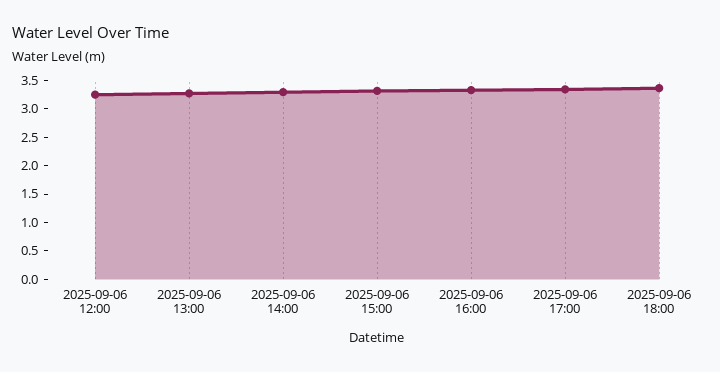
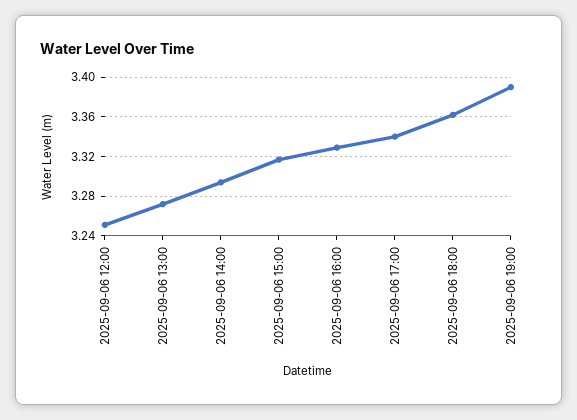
2025-09-06 19:00: none -> 3.39

